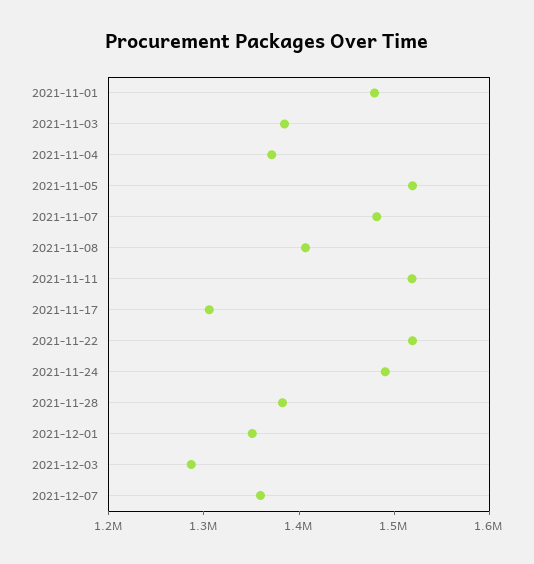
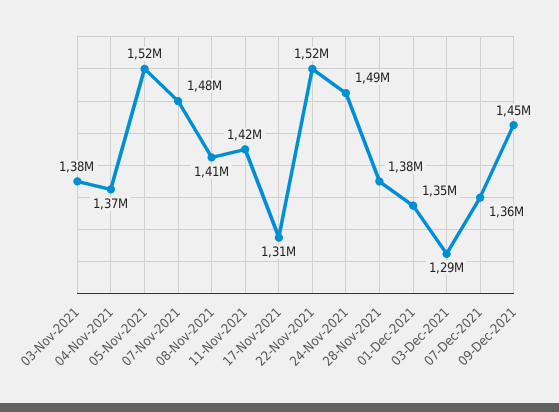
2021-11-01: 1480000 -> none
2021-11-11: 1520000 -> 1420000
09-Dec-2021: none -> 1450000

